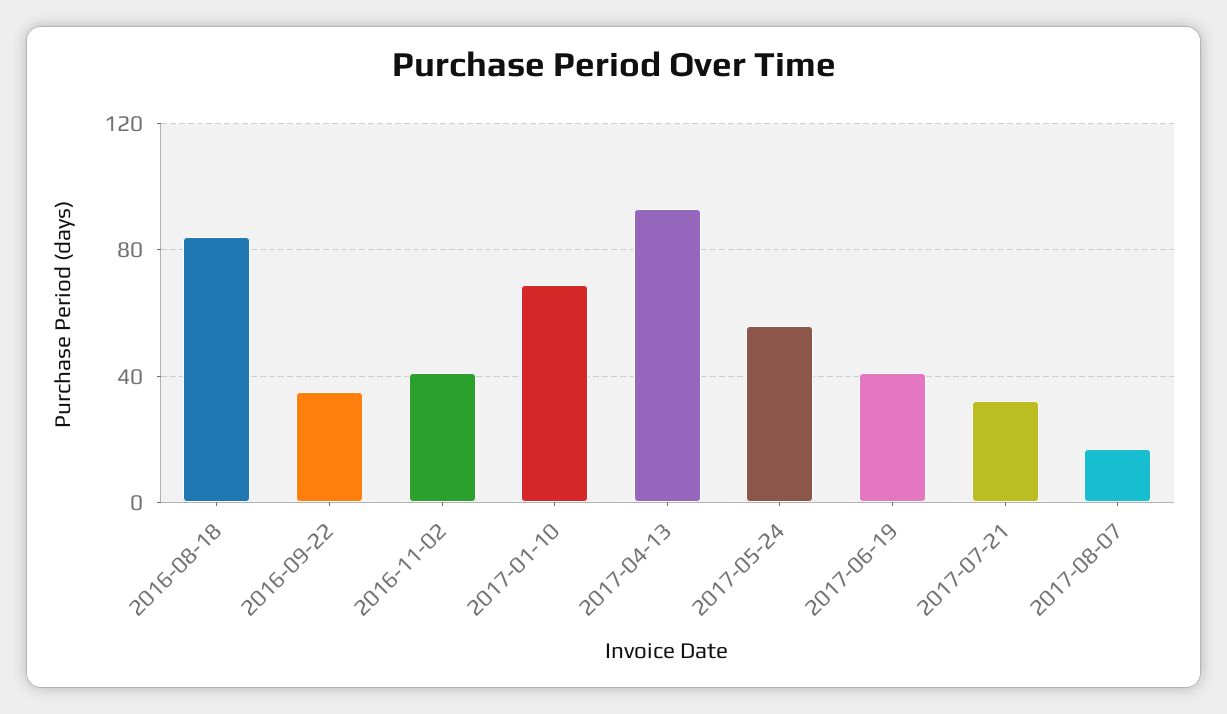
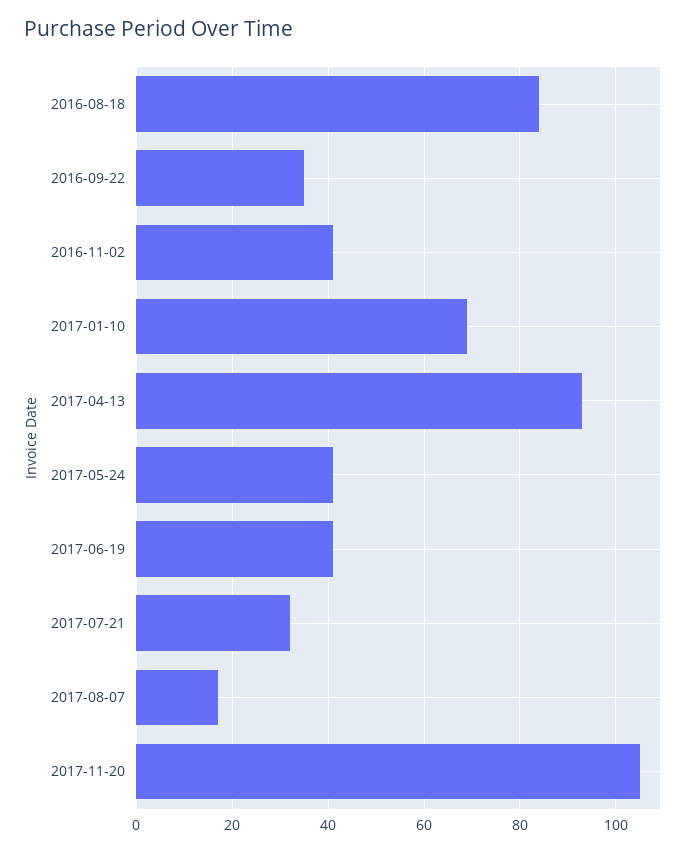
2017-05-24: 55 -> 40
2017-11-20: none -> 105

